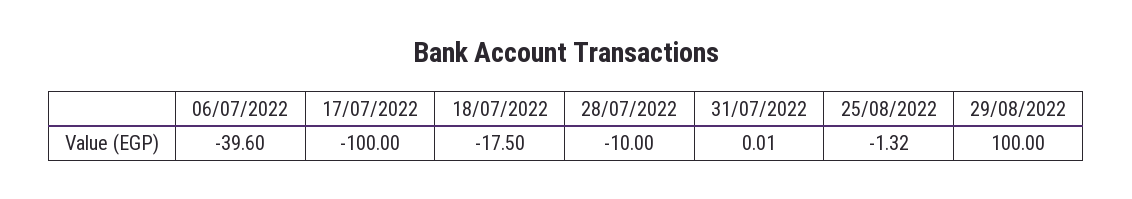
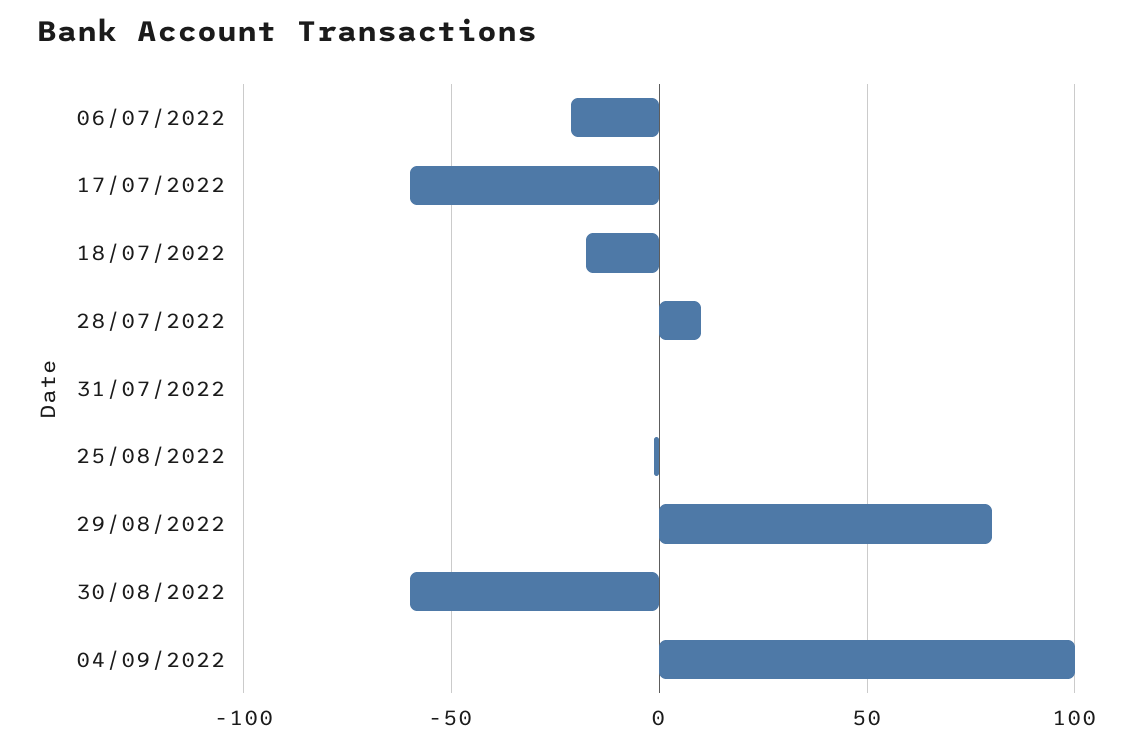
06/07/2022: -39.6 -> -20
17/07/2022: -100 -> -60
28/07/2022: -10 -> 10
29/08/2022: 100 -> 80
30/08/2022: none -> -60
04/09/2022: none -> 100

